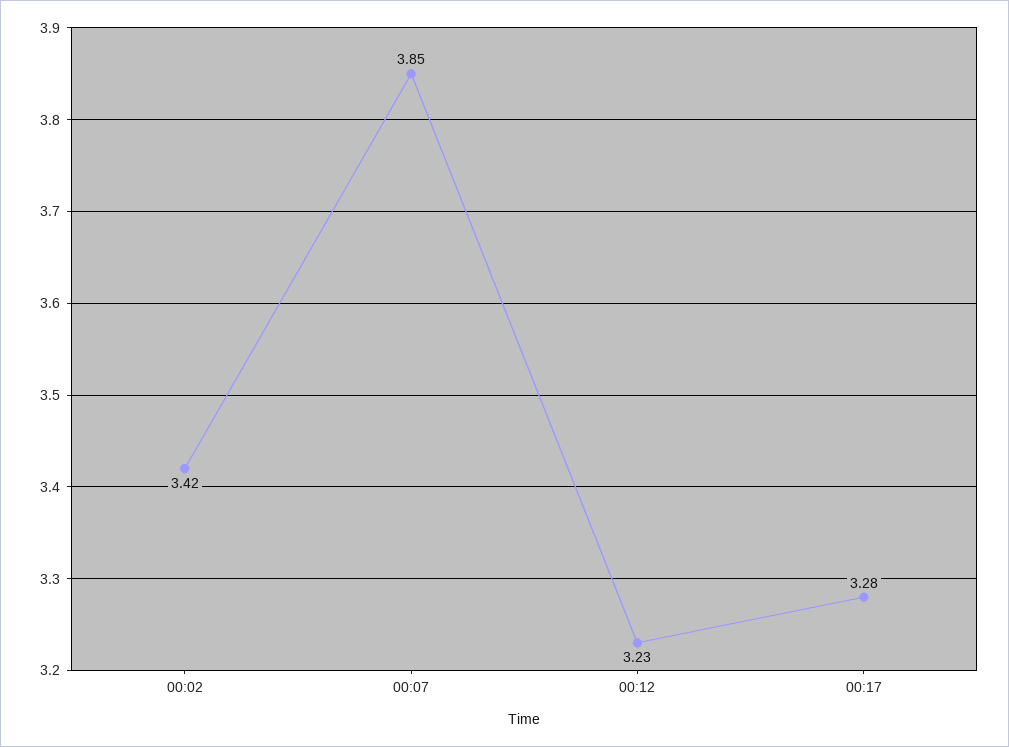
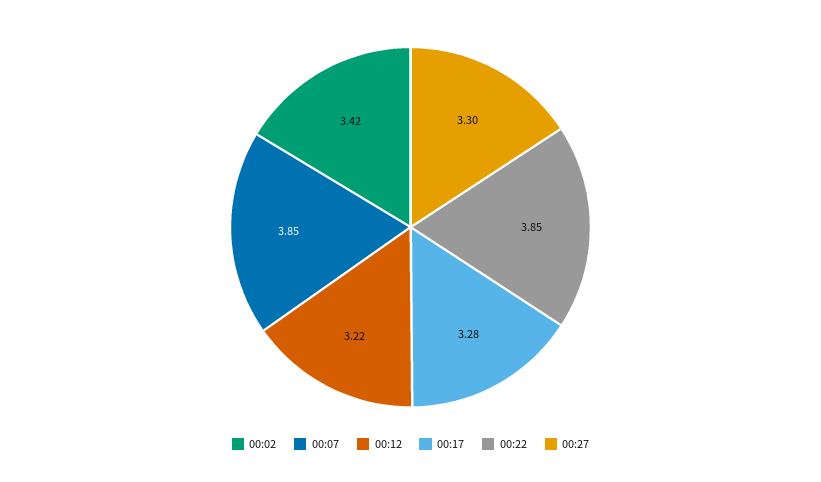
00:12: 3.23 -> 3.22
00:22: none -> 3.85
00:27: none -> 3.3

